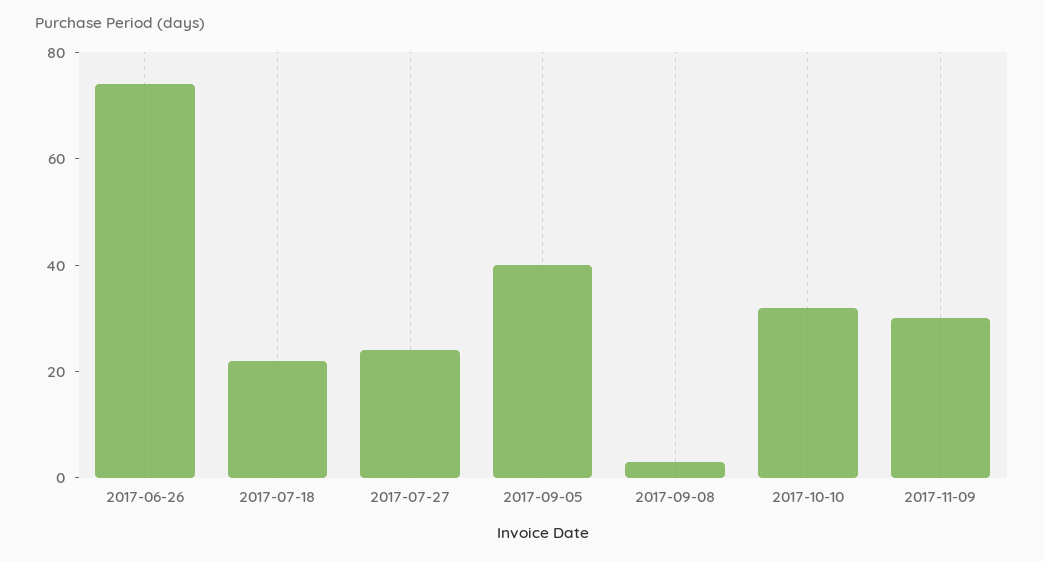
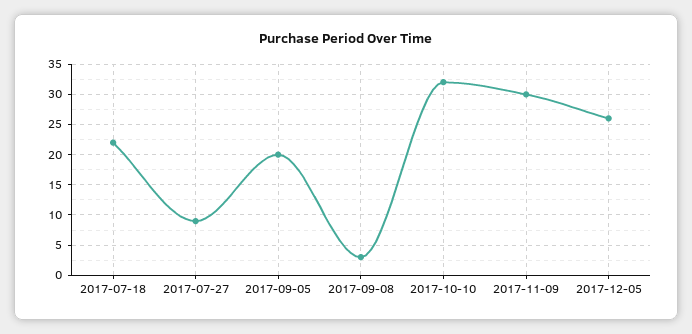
2017-06-26: 75 -> none
2017-07-27: 25 -> 9
2017-09-05: 40 -> 20
2017-12-05: none -> 26

